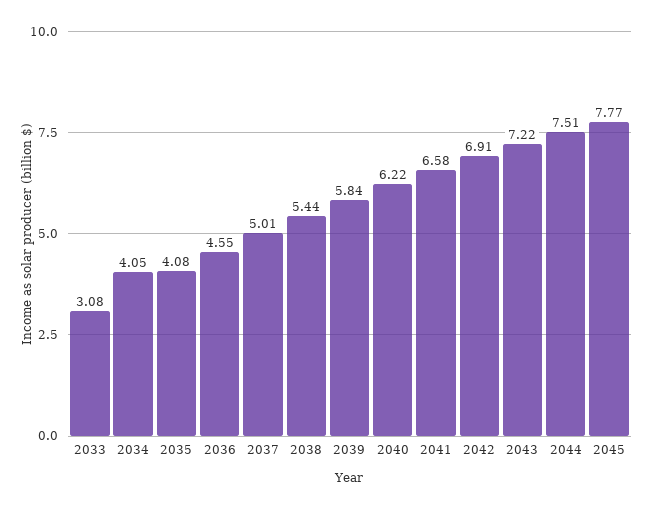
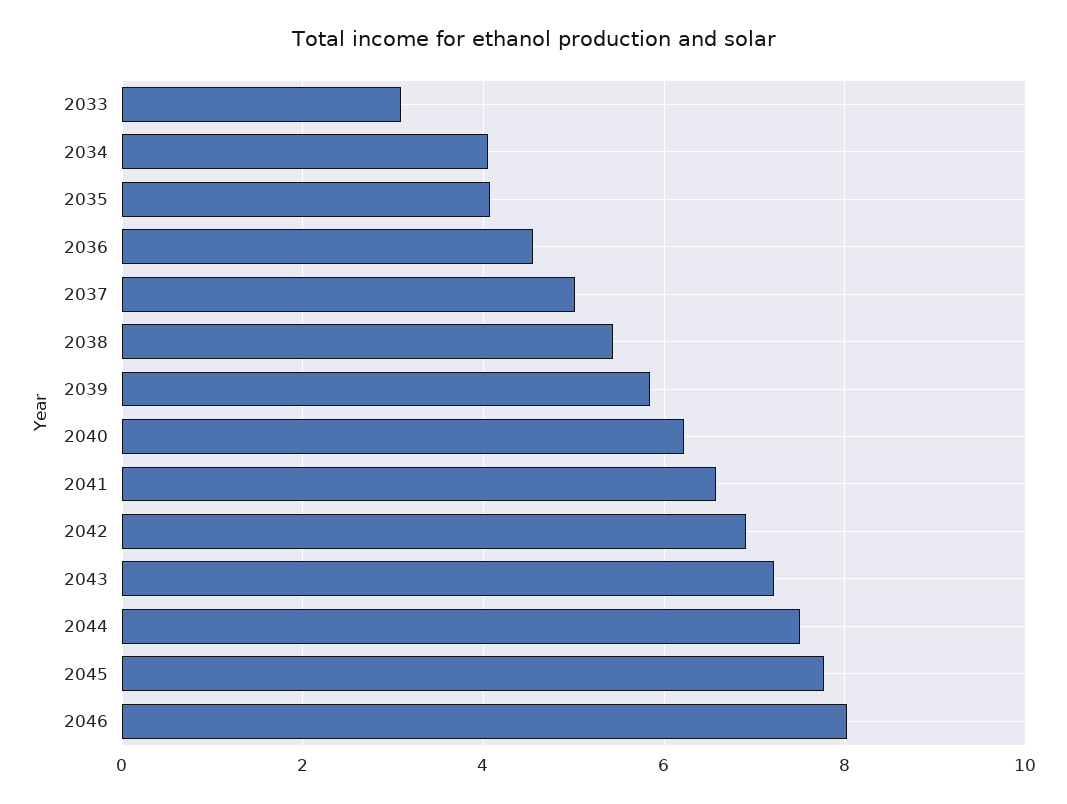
2046: none -> 8

